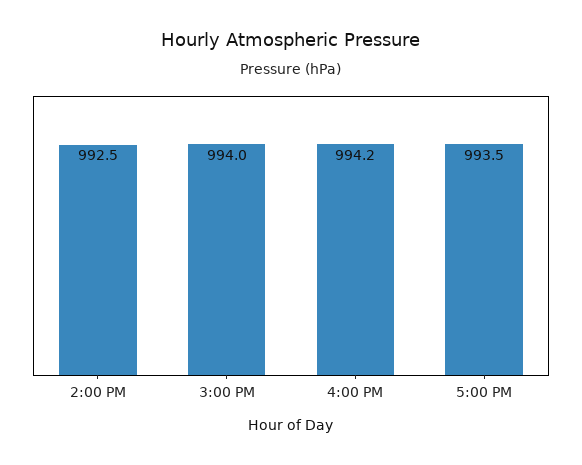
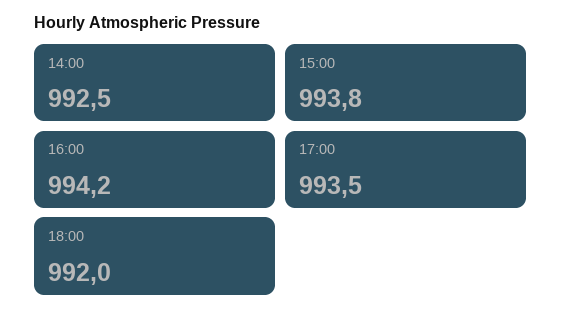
3:00 PM: 994 -> 993.8
18:00: none -> 992

